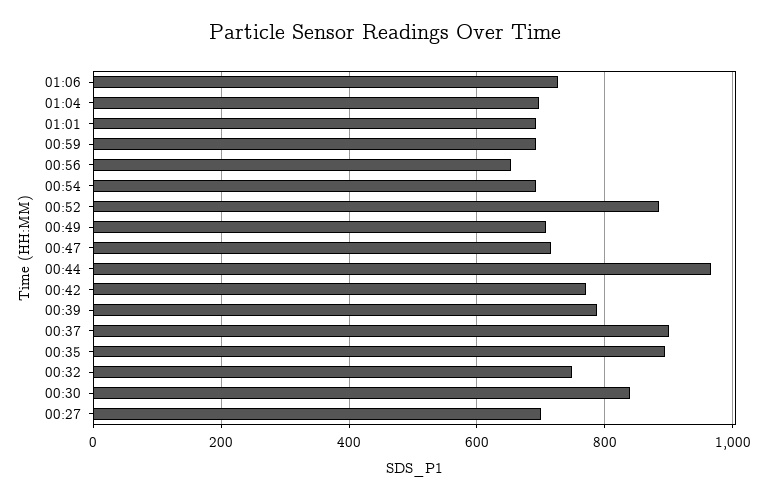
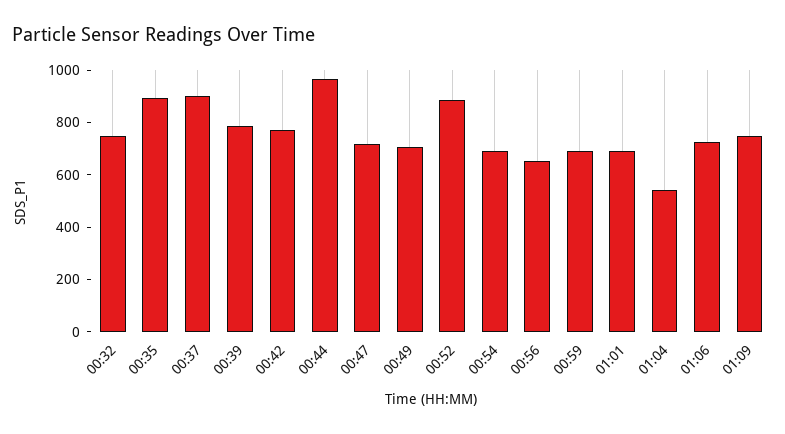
01:04: 700 -> 550
00:30: 840 -> none
00:27: 700 -> none
01:09: none -> 750

